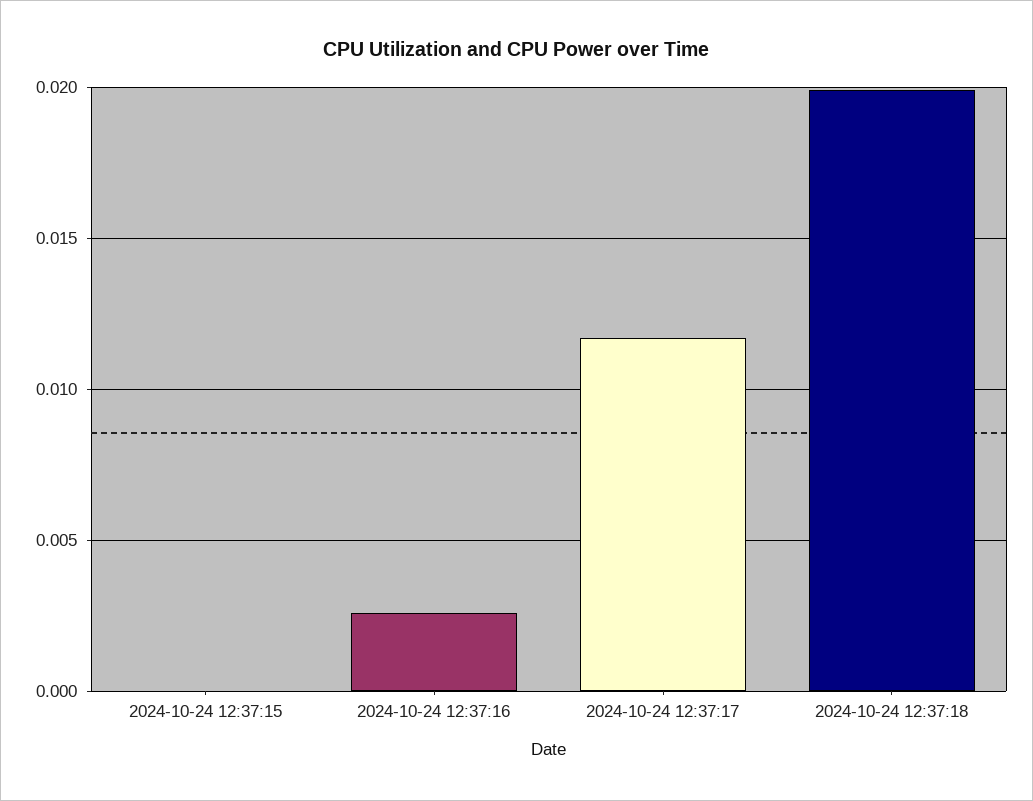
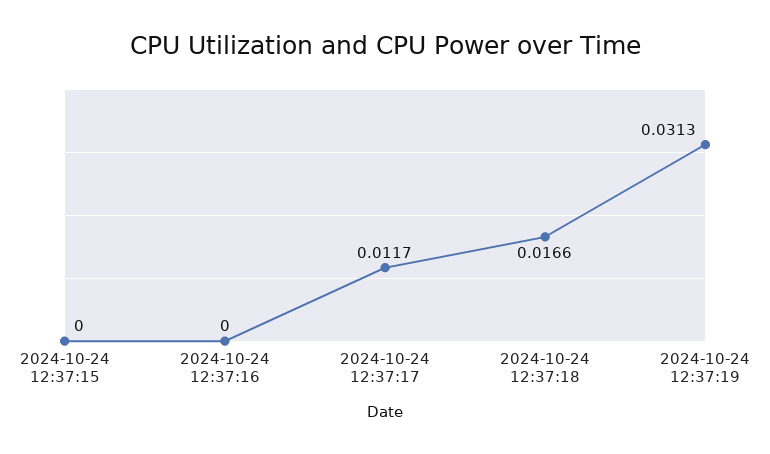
2024-10-24 12:37:16: 0.0025 -> 0
2024-10-24 12:37:18: 0.02 -> 0.0166
2024-10-24 12:37:19: none -> 0.0313

